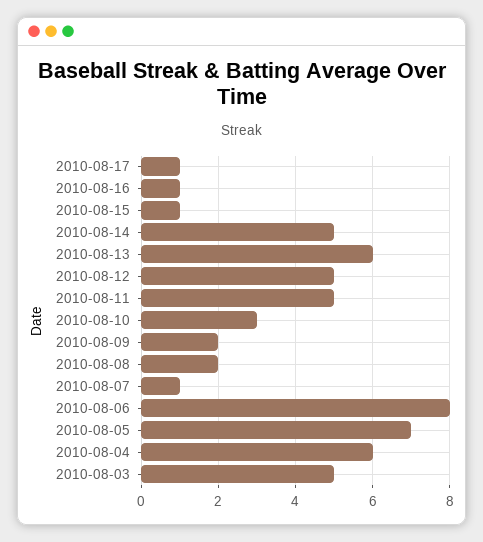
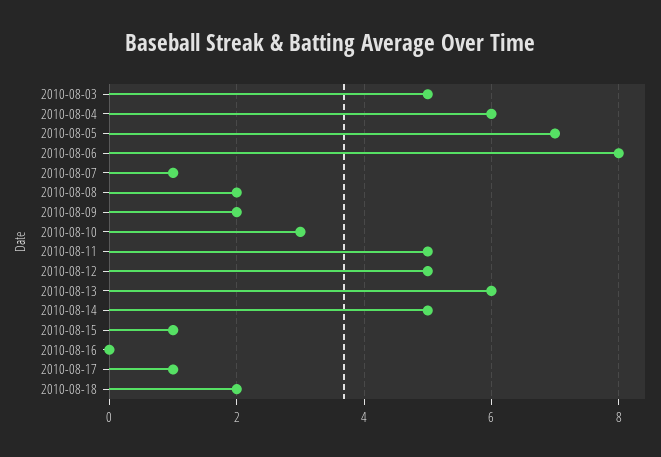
2010-08-16: 1 -> 0
2010-08-18: none -> 2

